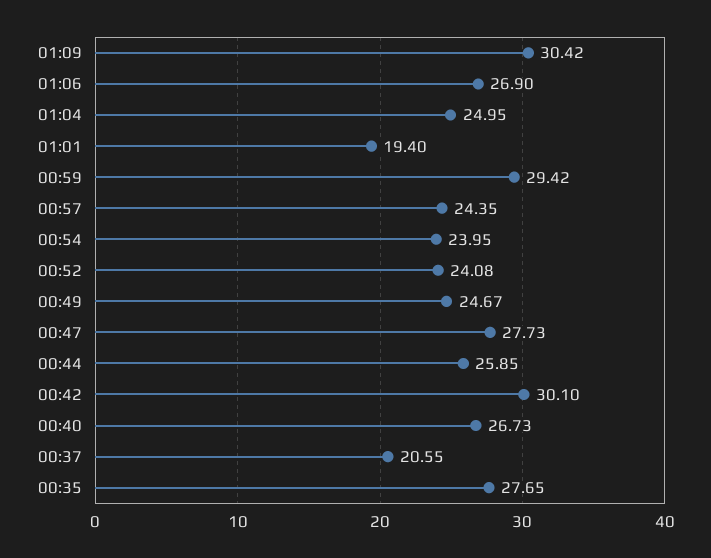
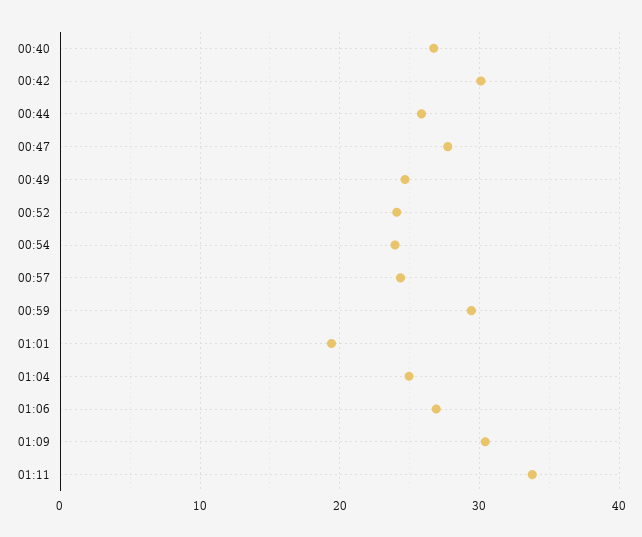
00:37: 20.55 -> none
00:35: 27.65 -> none
01:11: none -> 34

